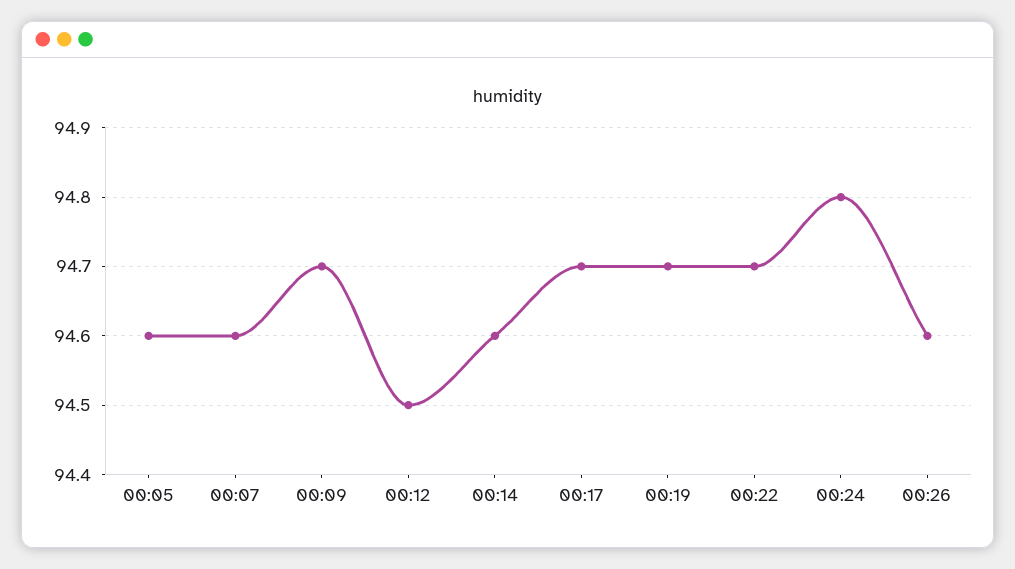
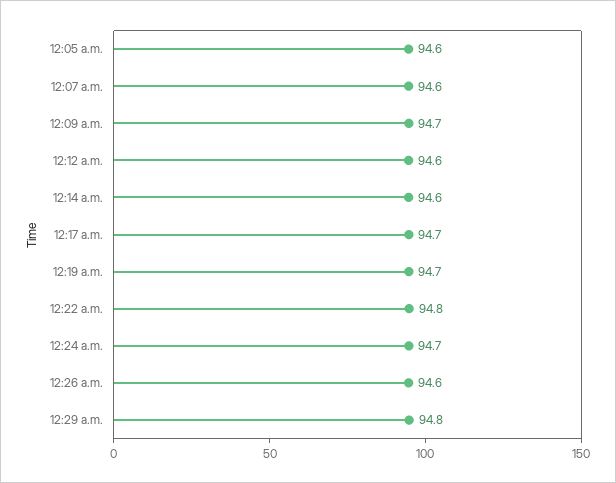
00:12: 94.5 -> 94.6
00:22: 94.7 -> 94.8
00:24: 94.8 -> 94.7
12:29 a.m.: none -> 94.8

